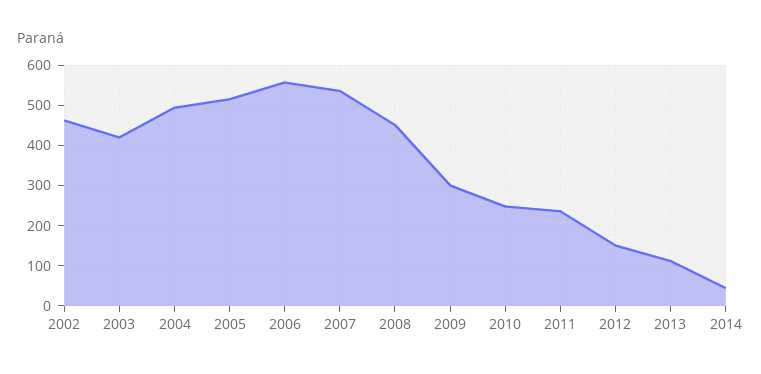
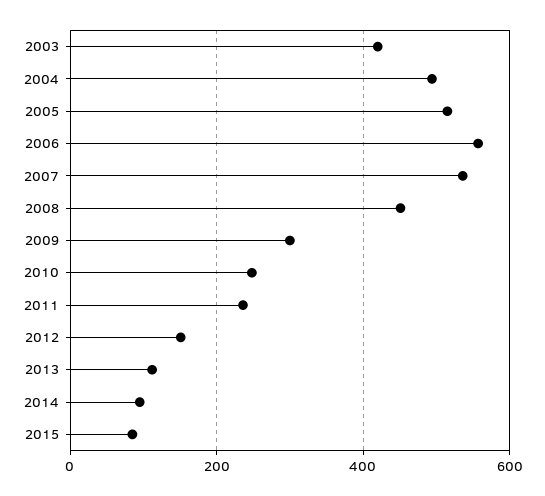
2002: 460 -> none
2014: 40 -> 100
2015: none -> 80

